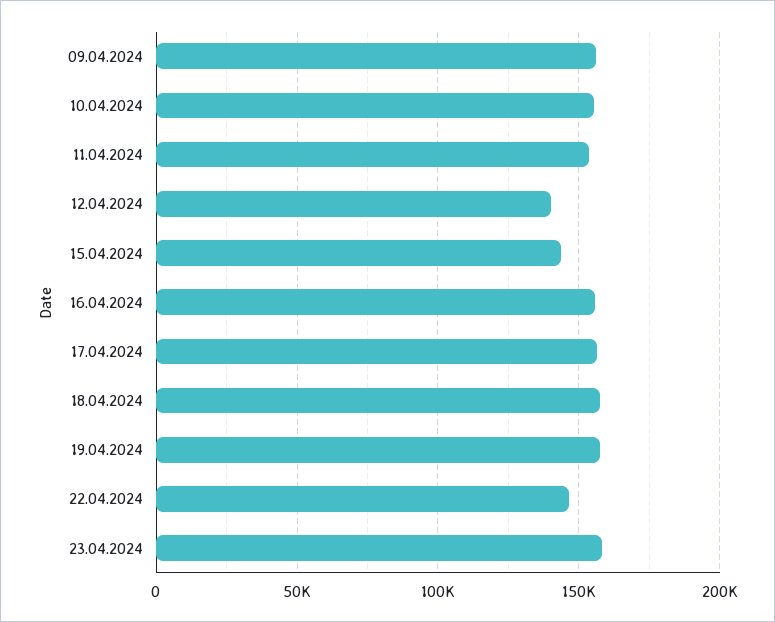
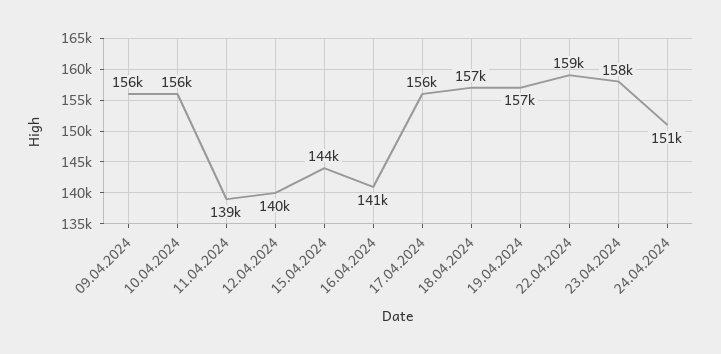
11.04.2024: 155000 -> 139000
16.04.2024: 155000 -> 141000
22.04.2024: 145000 -> 159000
24.04.2024: none -> 151000

